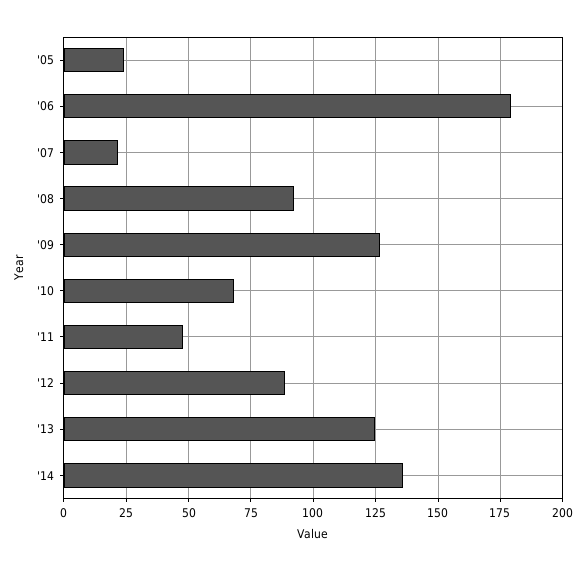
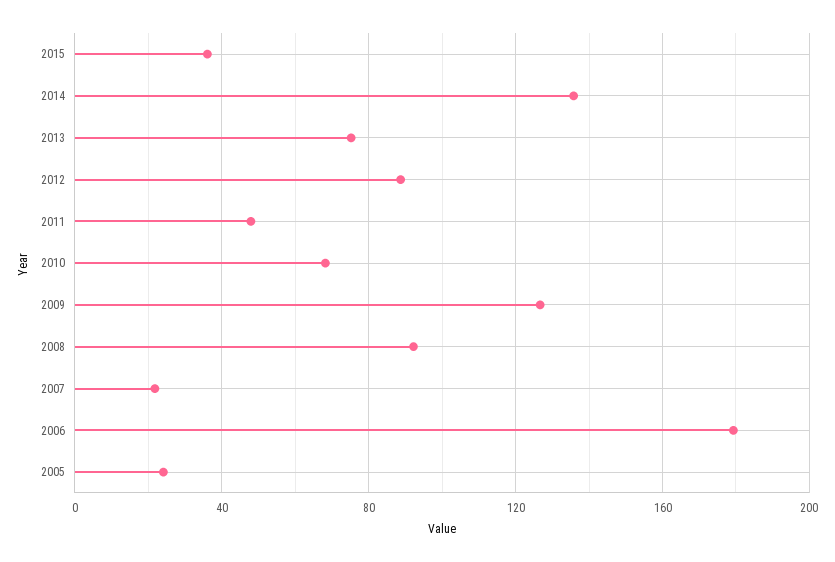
'13: 125 -> 75
2015: none -> 35

